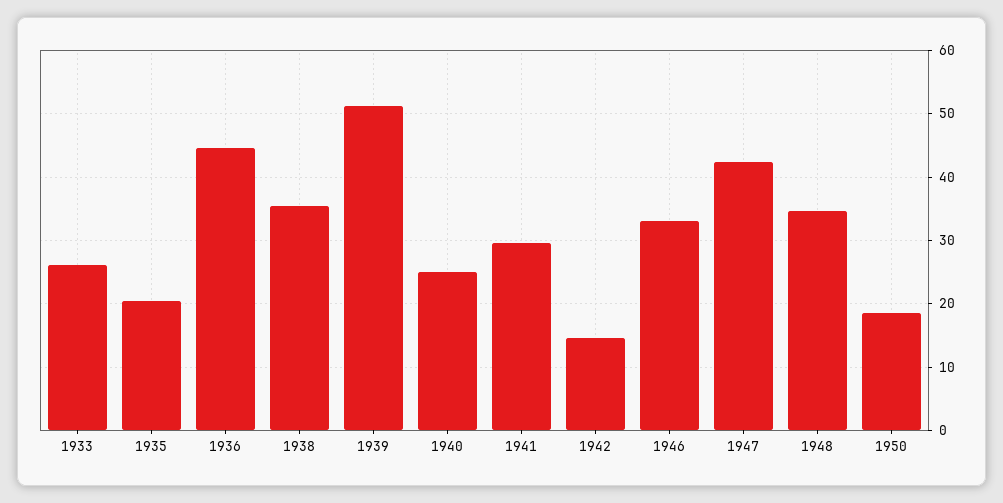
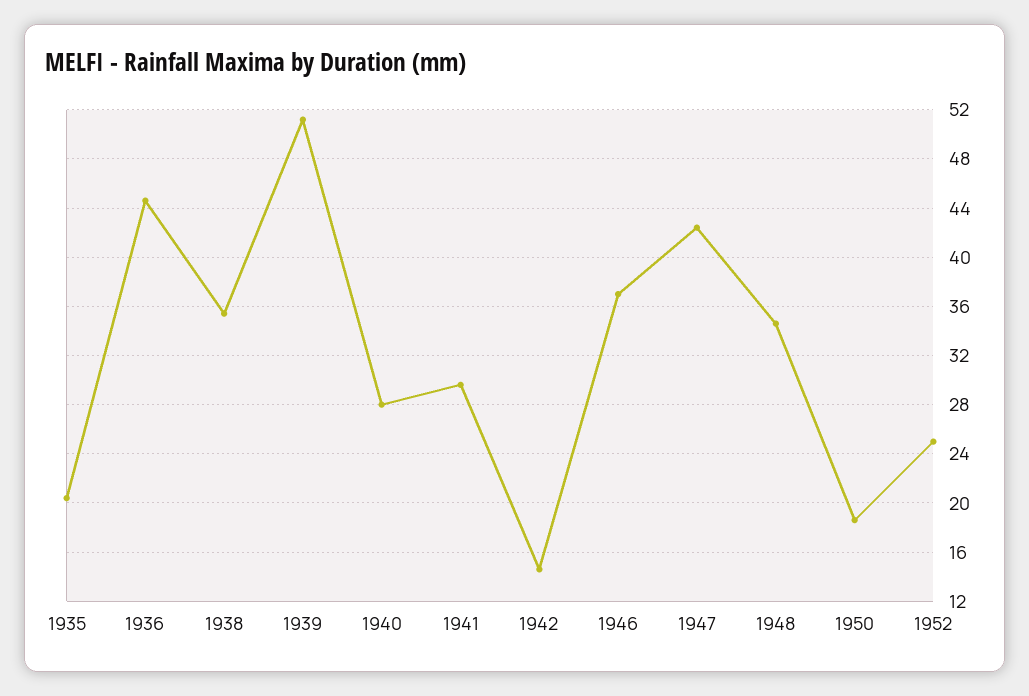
1933: 26 -> none
1940: 25 -> 28
1946: 33 -> 37
1952: none -> 25

